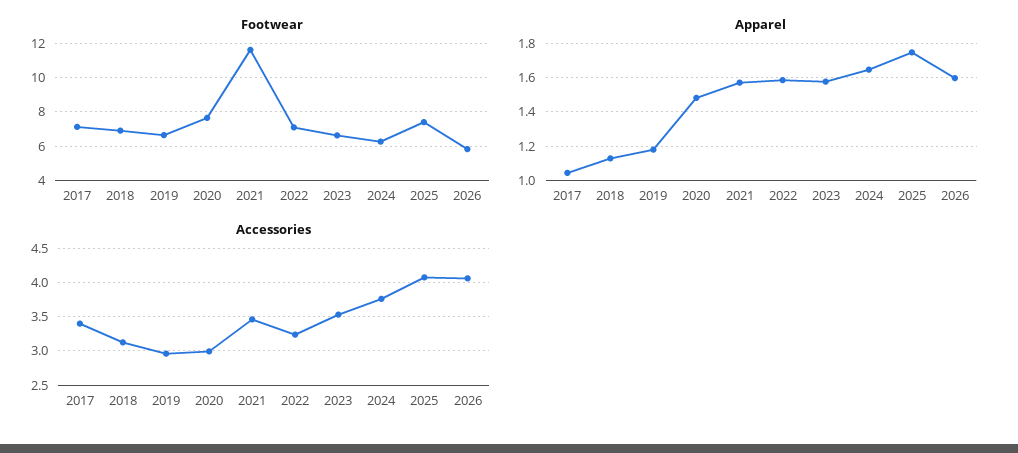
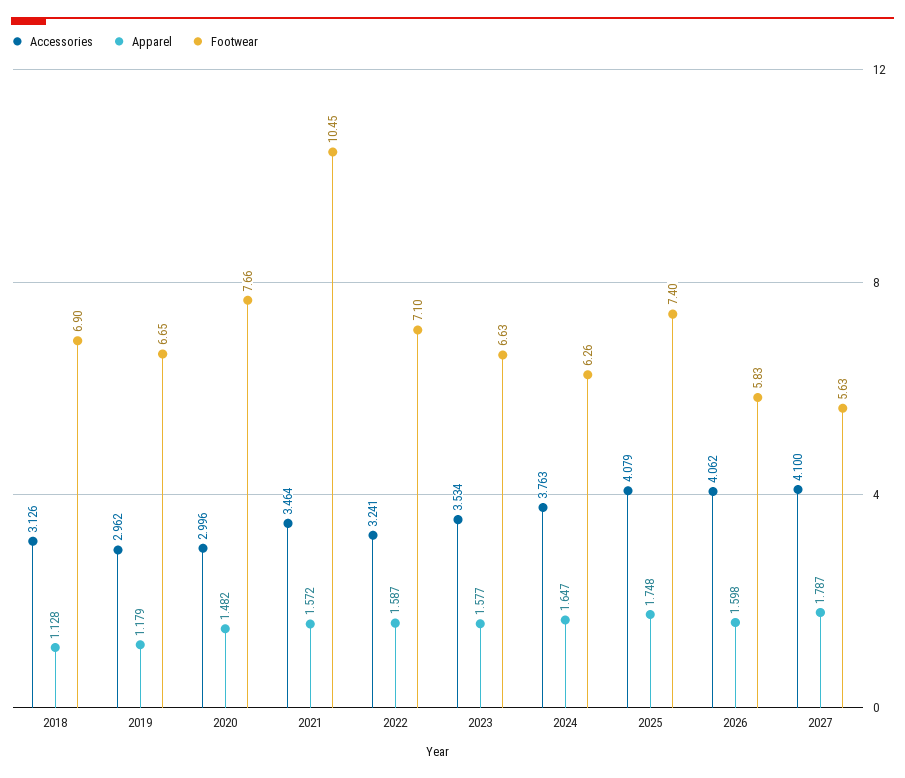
Footwear, 2017: 7 -> none
Footwear, 2021: 11.5 -> 10.45
Apparel, 2017: 1.05 -> none
Accessories, 2017: 3.4 -> none
Accessories, 2027: none -> 4.1
Apparel, 2027: none -> 1.787
Footwear, 2027: none -> 5.63

